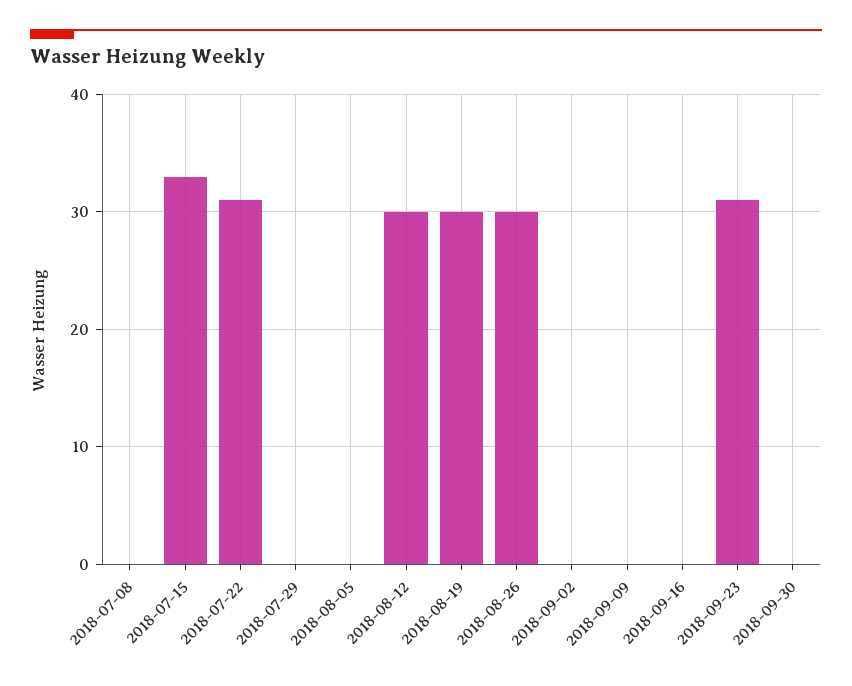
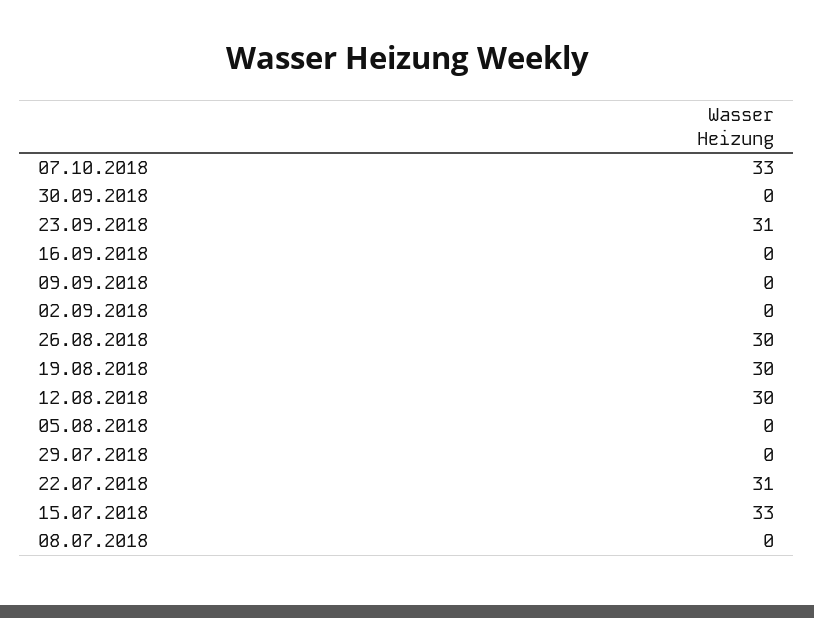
07.10.2018: none -> 33

